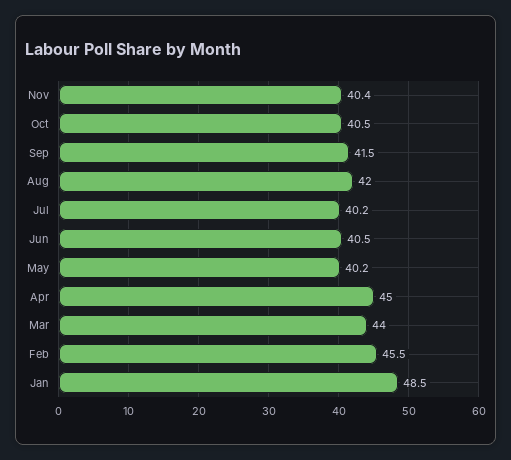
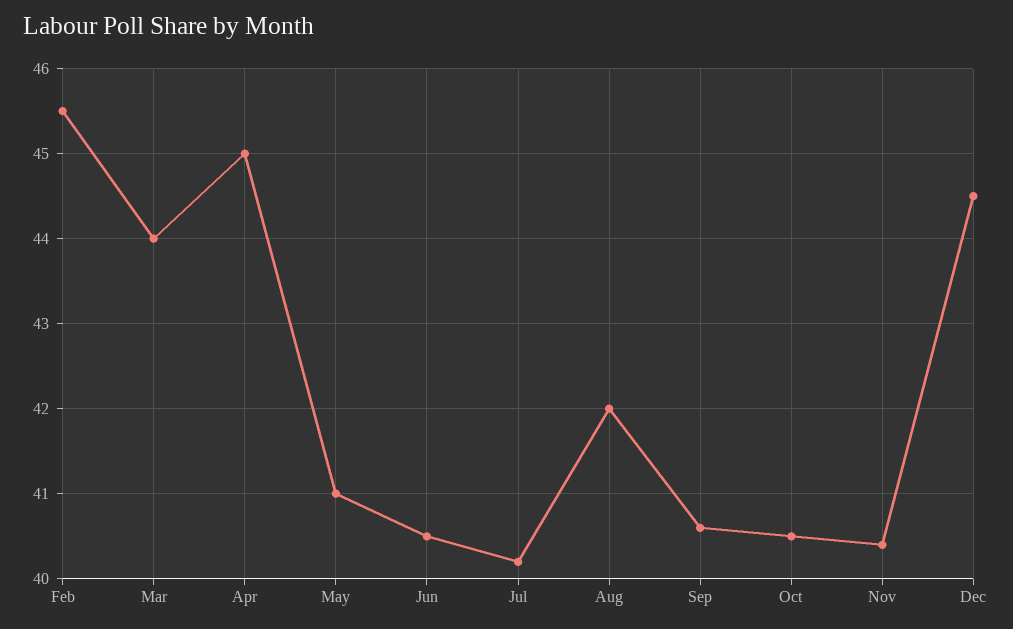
Sep: 41.5 -> 40.6
May: 40.2 -> 41
Jan: 48.5 -> none
Dec: none -> 44.5

